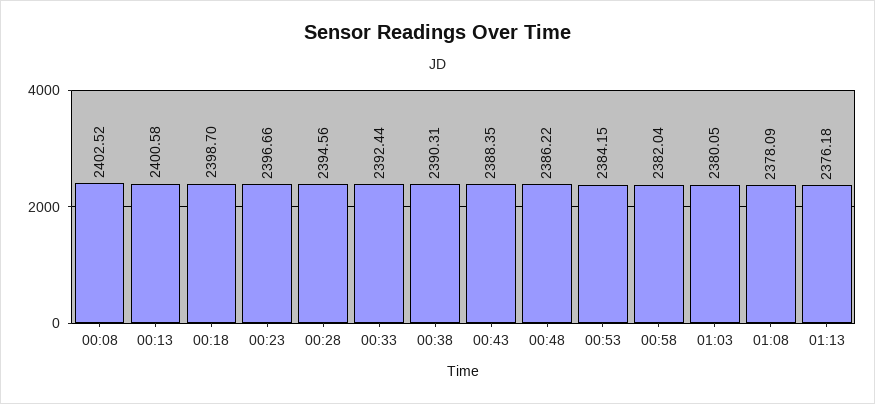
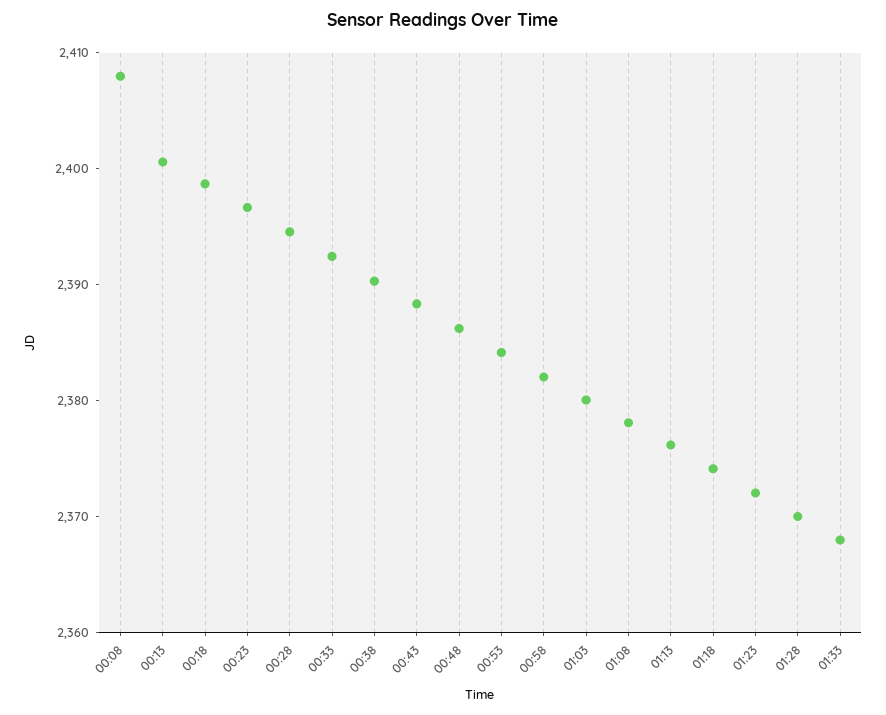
00:08: 2402.52 -> 2408
01:18: none -> 2374
01:23: none -> 2372
01:28: none -> 2370
01:33: none -> 2368

